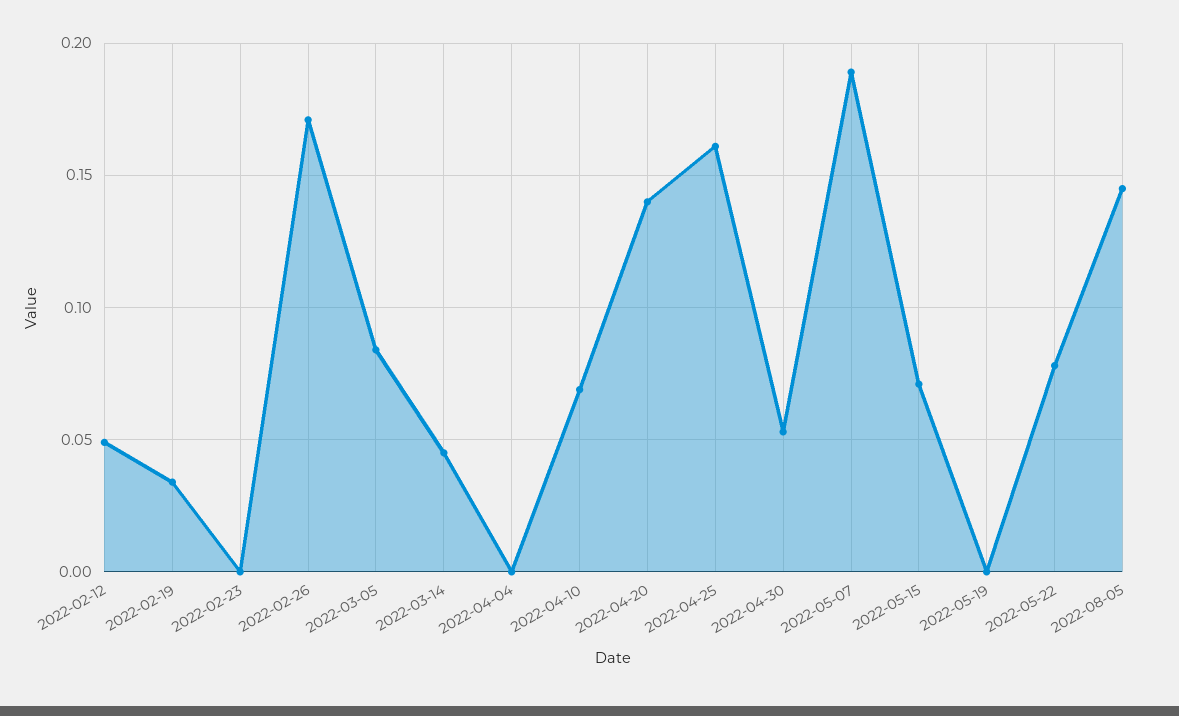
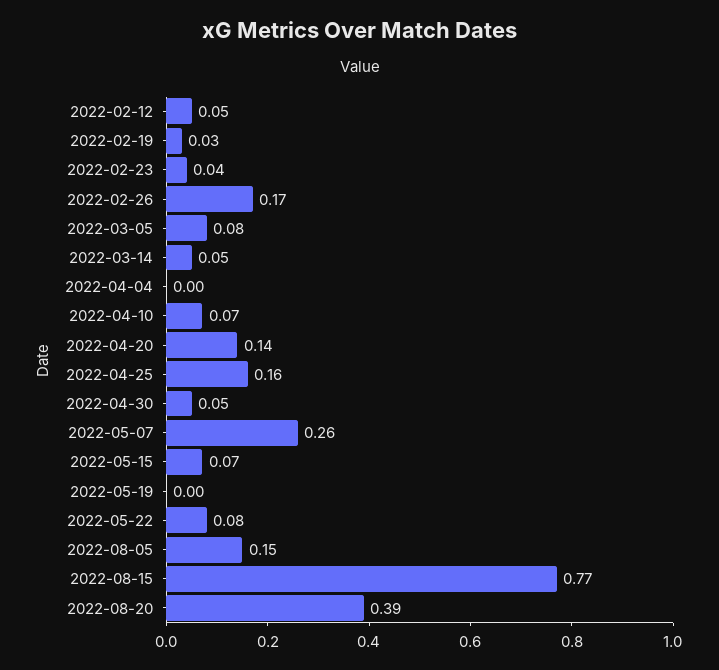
2022-02-23: 0 -> 0.04
2022-05-07: 0.19 -> 0.26
2022-08-15: none -> 0.77
2022-08-20: none -> 0.39

